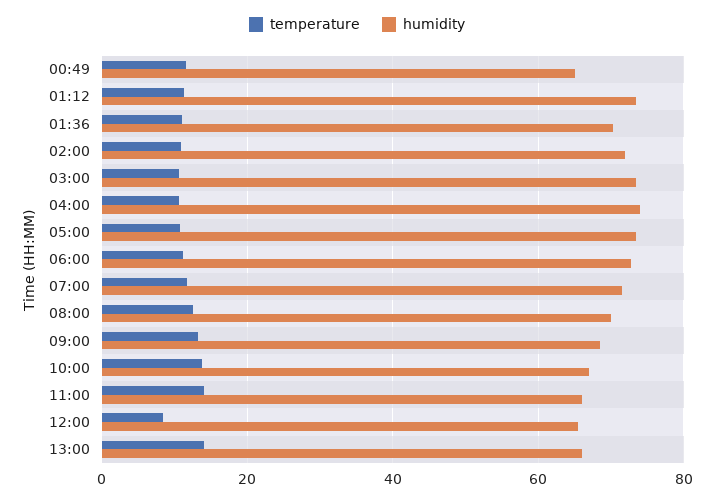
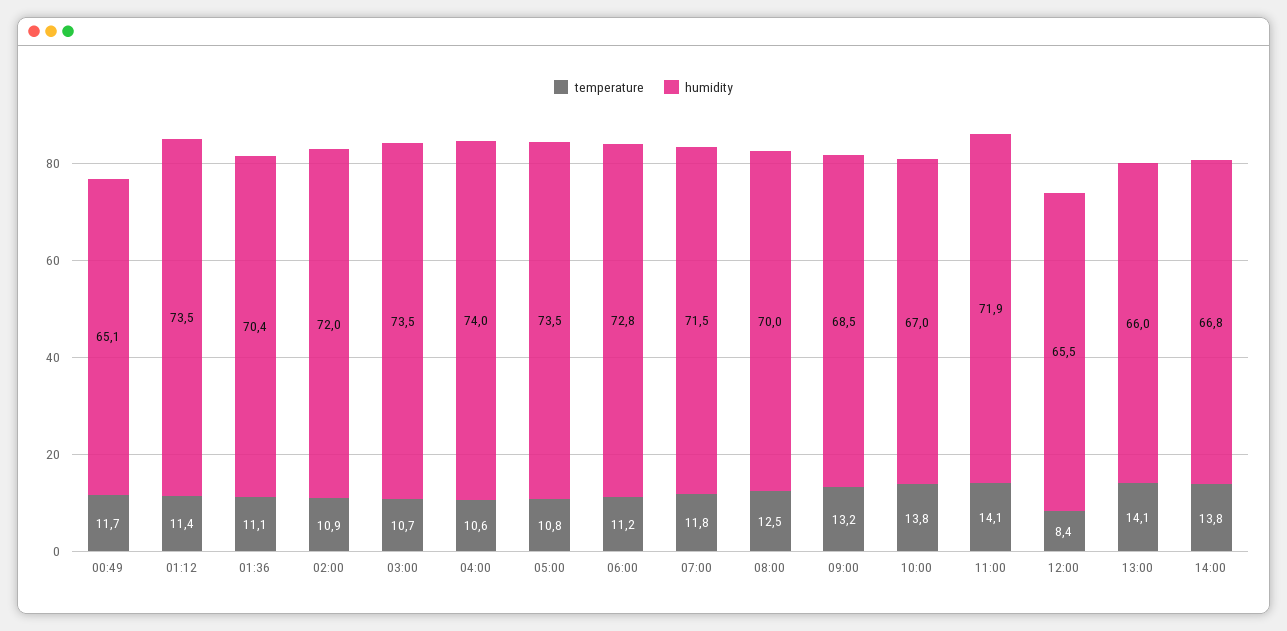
humidity, 11:00: 66 -> 71.9
temperature, 14:00: none -> 13.8
humidity, 14:00: none -> 66.8

